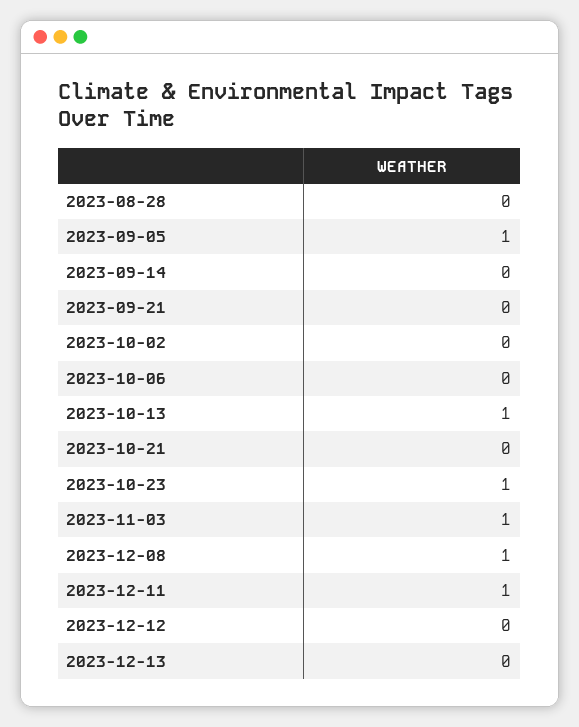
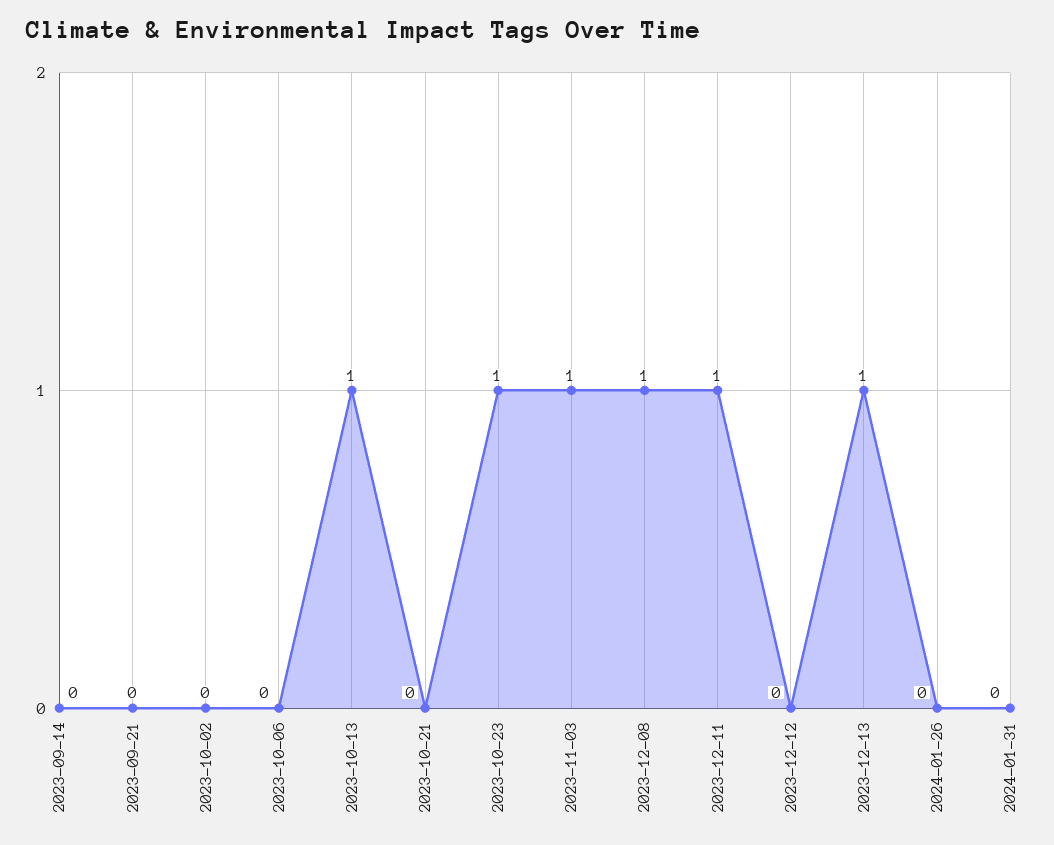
2023-08-28: 0 -> none
2023-09-05: 1 -> none
2023-12-13: 0 -> 1
2024-01-26: none -> 0
2024-01-31: none -> 0

